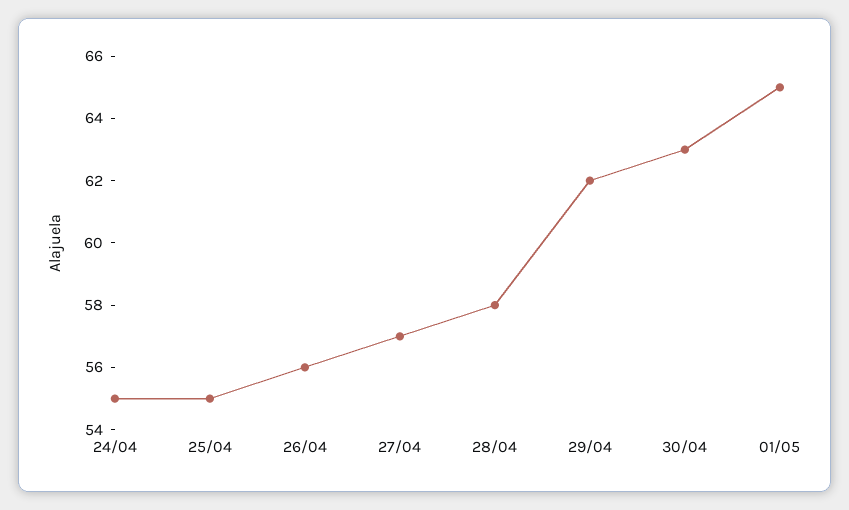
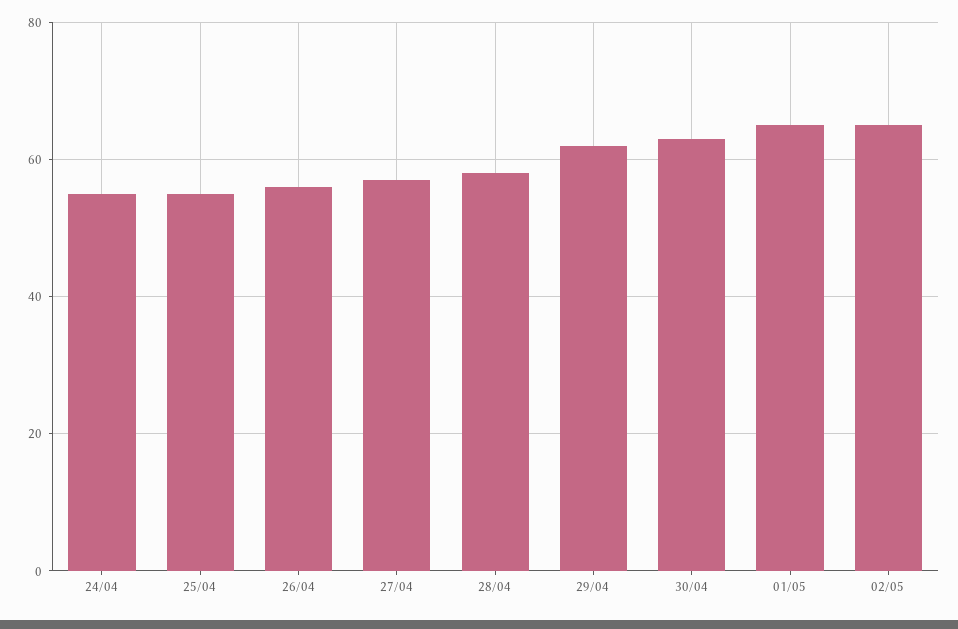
02/05: none -> 65

